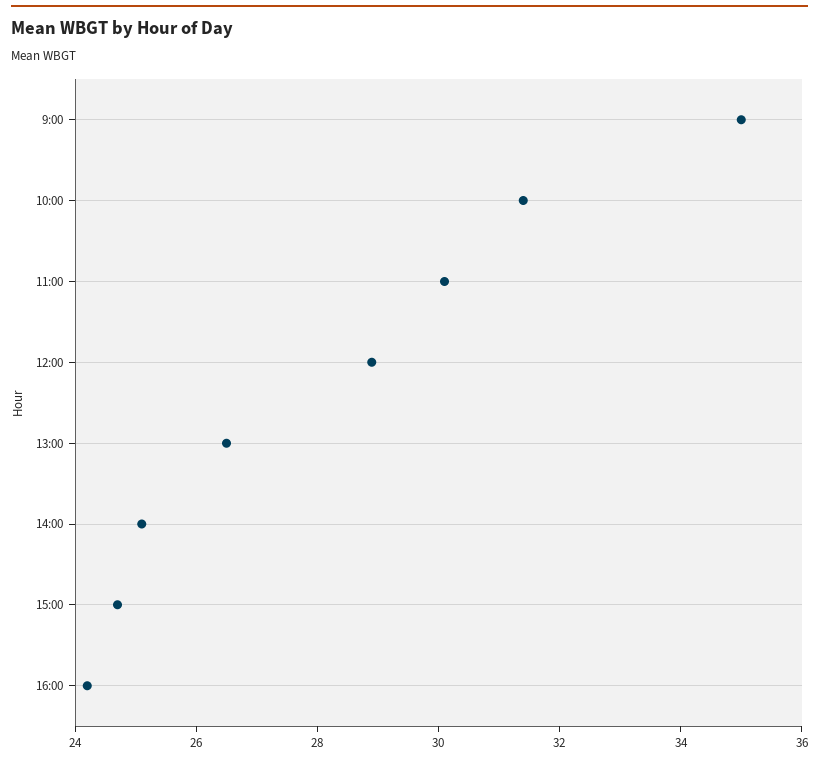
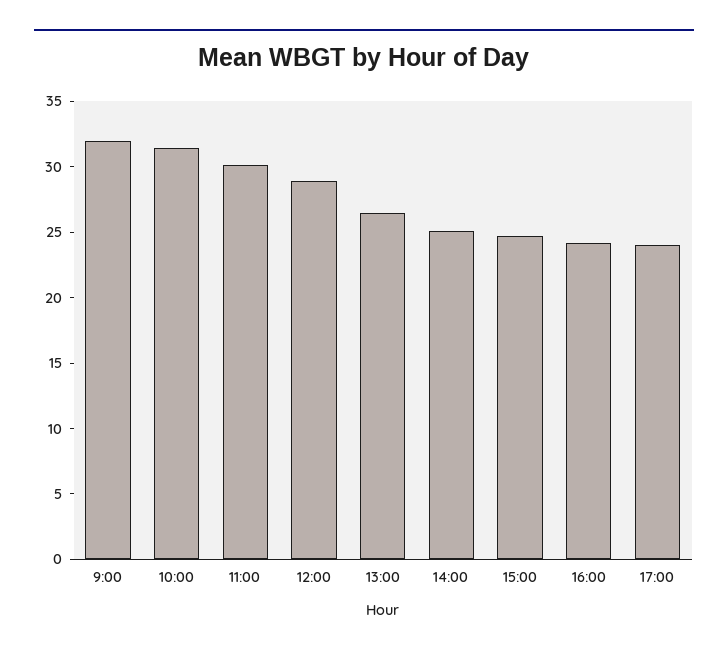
9:00: 35 -> 32
17:00: none -> 24

